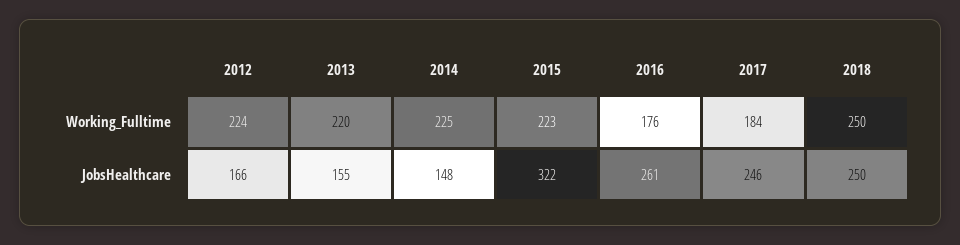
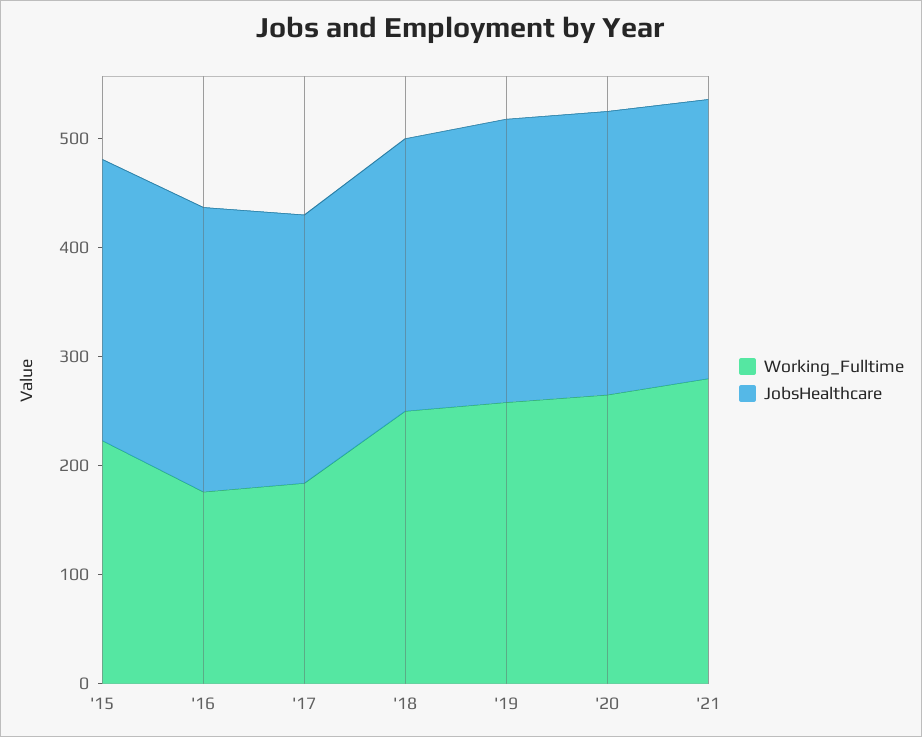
Working_Fulltime, 2012: 224 -> none
Working_Fulltime, 2013: 220 -> none
Working_Fulltime, 2014: 225 -> none
JobsHealthcare, 2012: 166 -> none
JobsHealthcare, 2013: 155 -> none
JobsHealthcare, 2014: 148 -> none
JobsHealthcare, 2015: 322 -> 260
Working_Fulltime, '19: none -> 260
JobsHealthcare, '19: none -> 260
Working_Fulltime, '20: none -> 260
JobsHealthcare, '20: none -> 260
Working_Fulltime, '21: none -> 280
JobsHealthcare, '21: none -> 260

